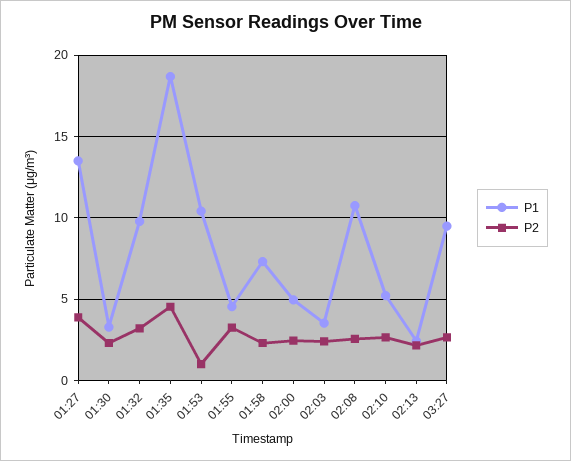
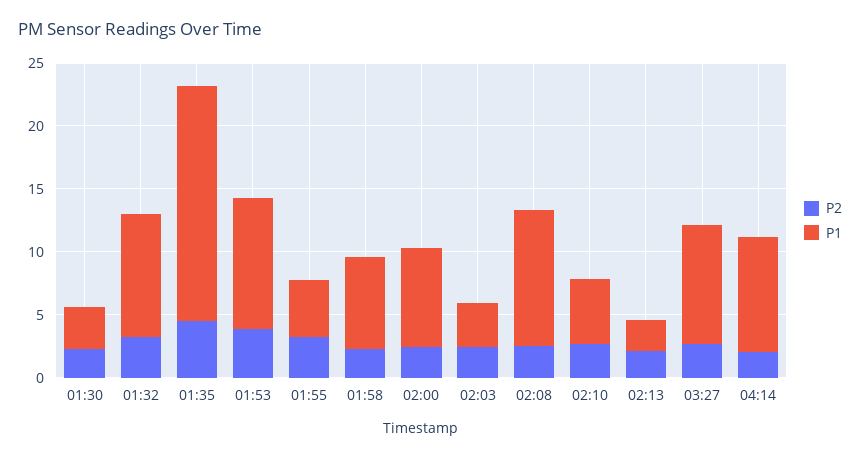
P1, 01:27: 13.5 -> none
P2, 01:27: 4 -> none
P2, 01:53: 1 -> 4
P1, 02:00: 5 -> 8
P2, 04:14: none -> 2
P1, 04:14: none -> 9

